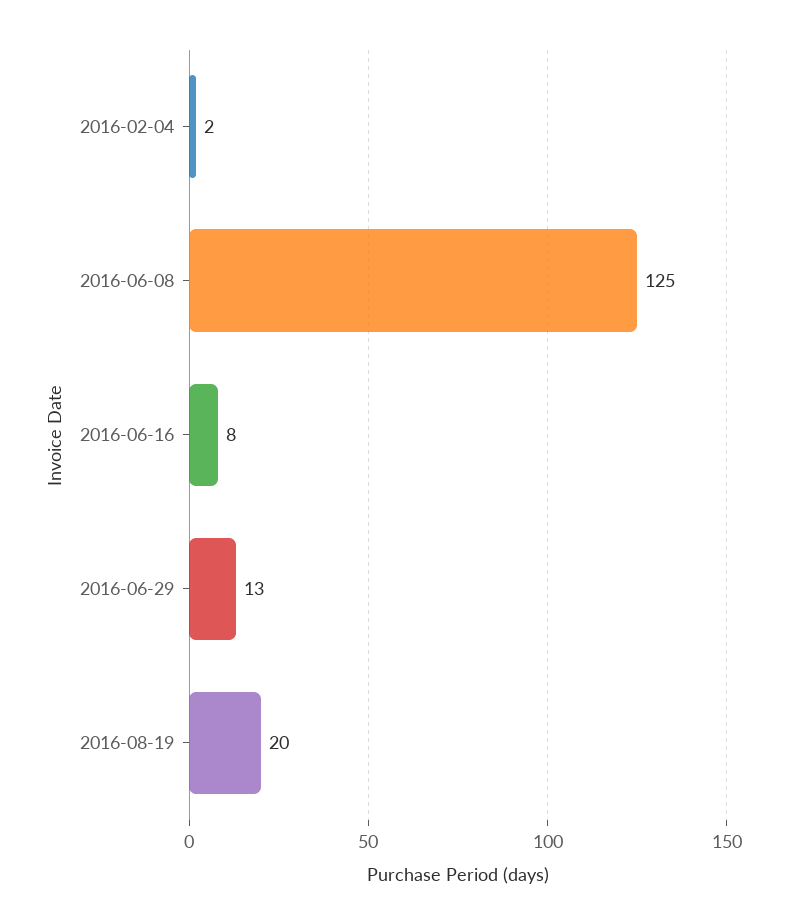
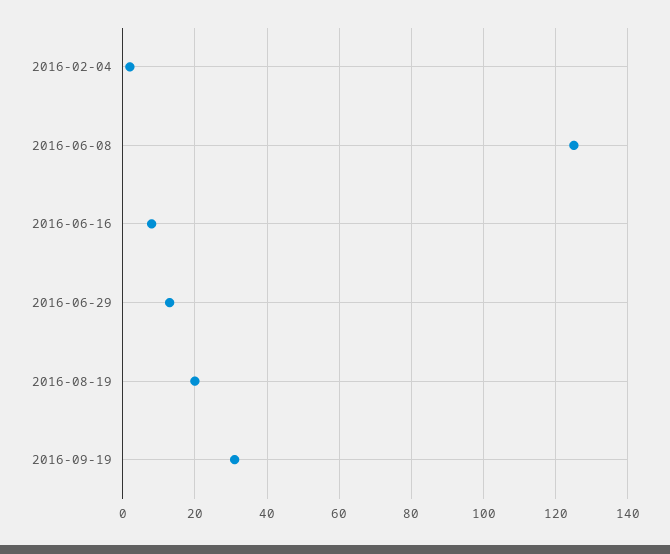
2016-09-19: none -> 30

